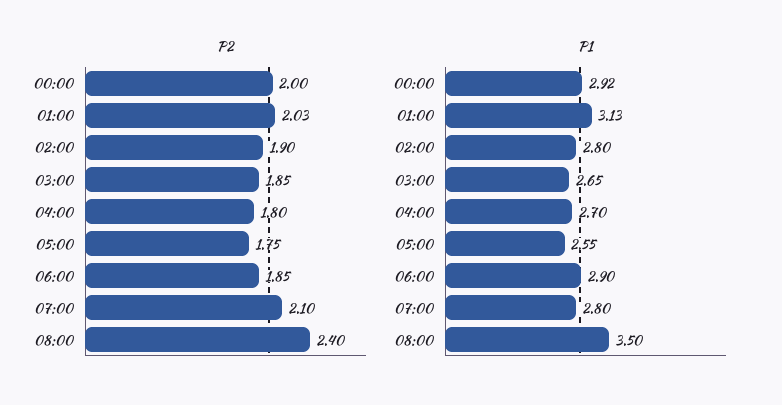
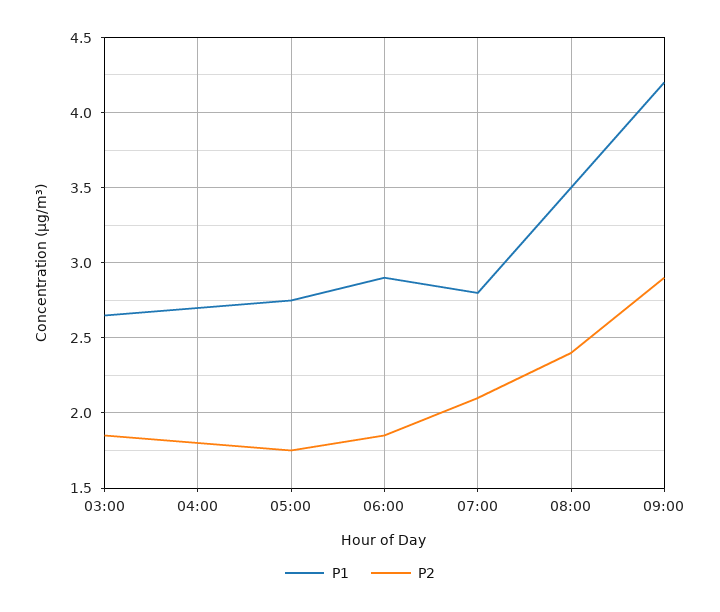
P2, 00:00: 2 -> none
P2, 01:00: 2.03 -> none
P2, 02:00: 1.9 -> none
P1, 00:00: 2.92 -> none
P1, 01:00: 3.13 -> none
P1, 02:00: 2.8 -> none
P1, 05:00: 2.55 -> 2.75
P1, 09:00: none -> 4.2
P2, 09:00: none -> 2.9

